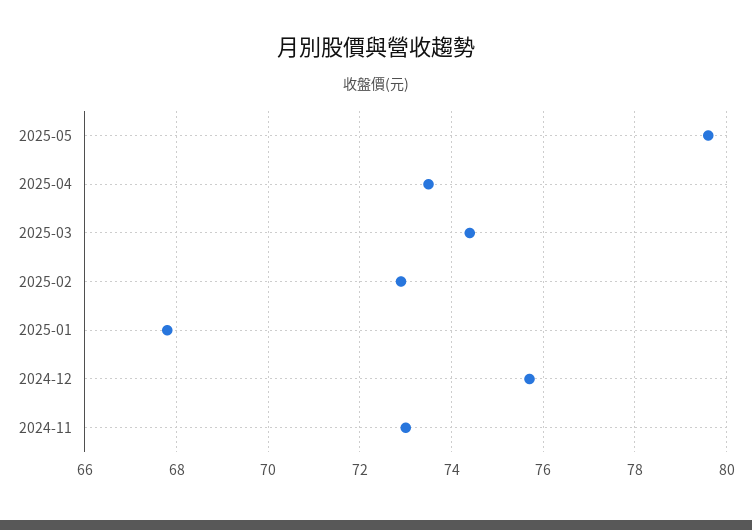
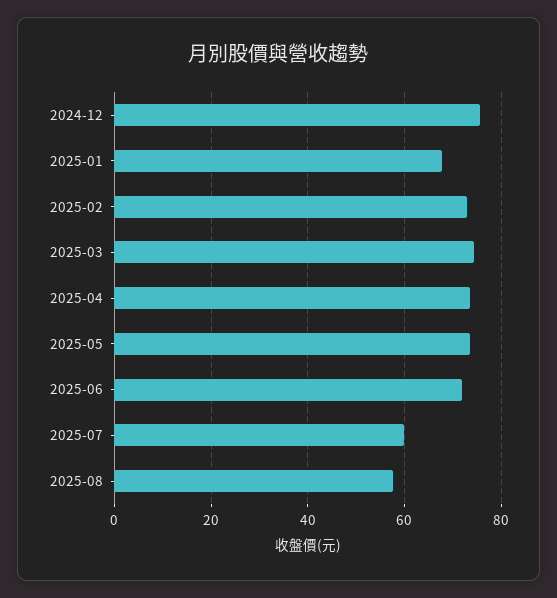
2025-05: 79.5 -> 74
2024-11: 73 -> none
2025-06: none -> 72
2025-07: none -> 60
2025-08: none -> 58

